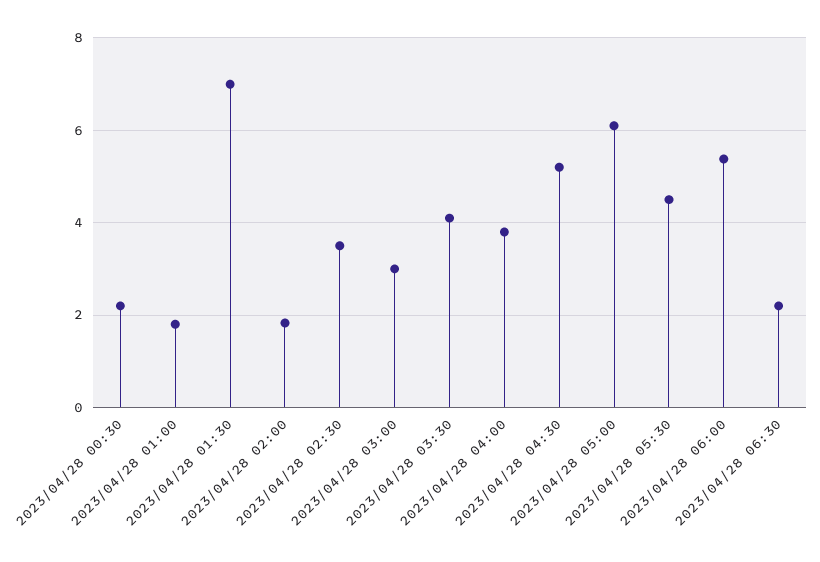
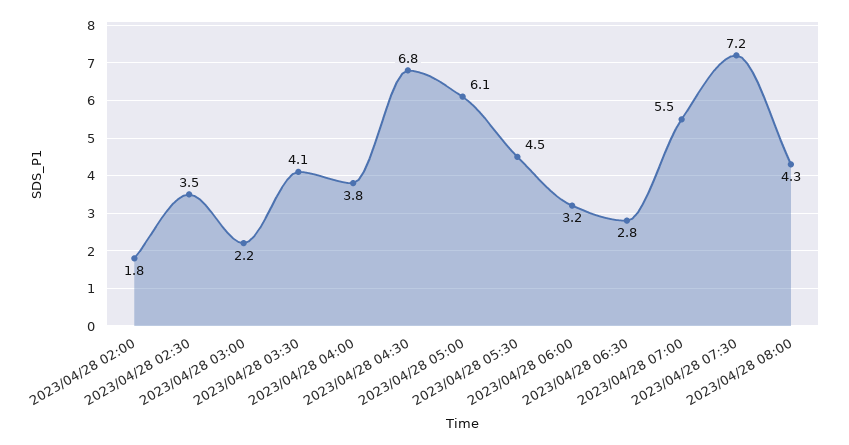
2023/04/28 00:30: 2.2 -> none
2023/04/28 01:00: 1.8 -> none
2023/04/28 01:30: 7 -> none
2023/04/28 03:00: 3 -> 2.2
2023/04/28 04:30: 5.2 -> 6.8
2023/04/28 06:00: 5.4 -> 3.2
2023/04/28 06:30: 2.2 -> 2.8
2023/04/28 07:00: none -> 5.5
2023/04/28 07:30: none -> 7.2
2023/04/28 08:00: none -> 4.3

